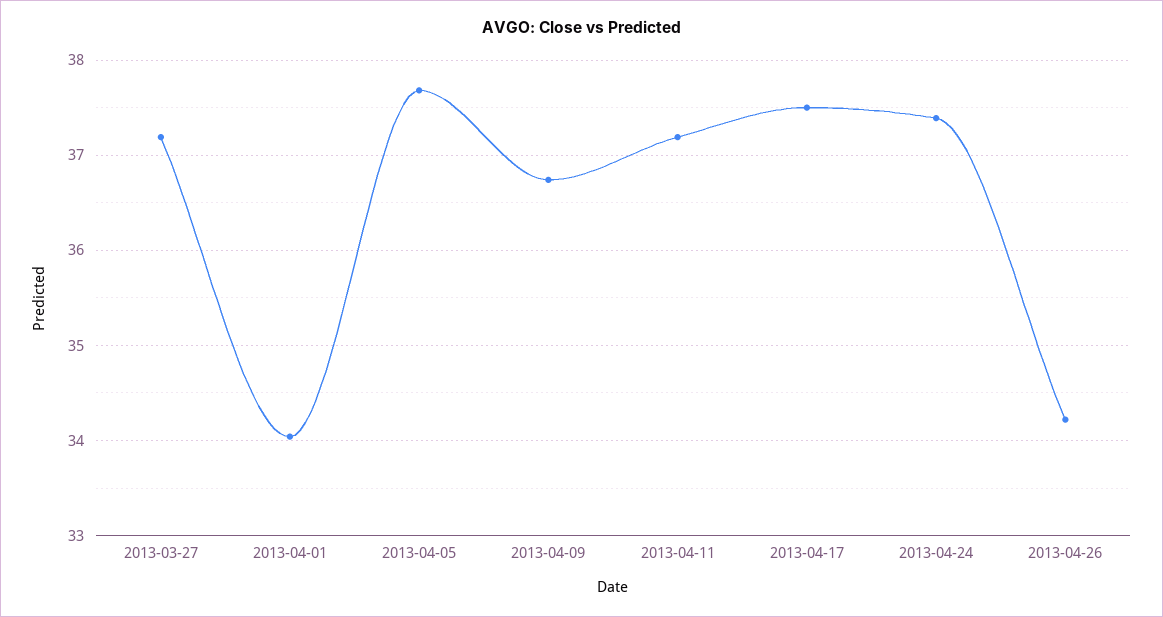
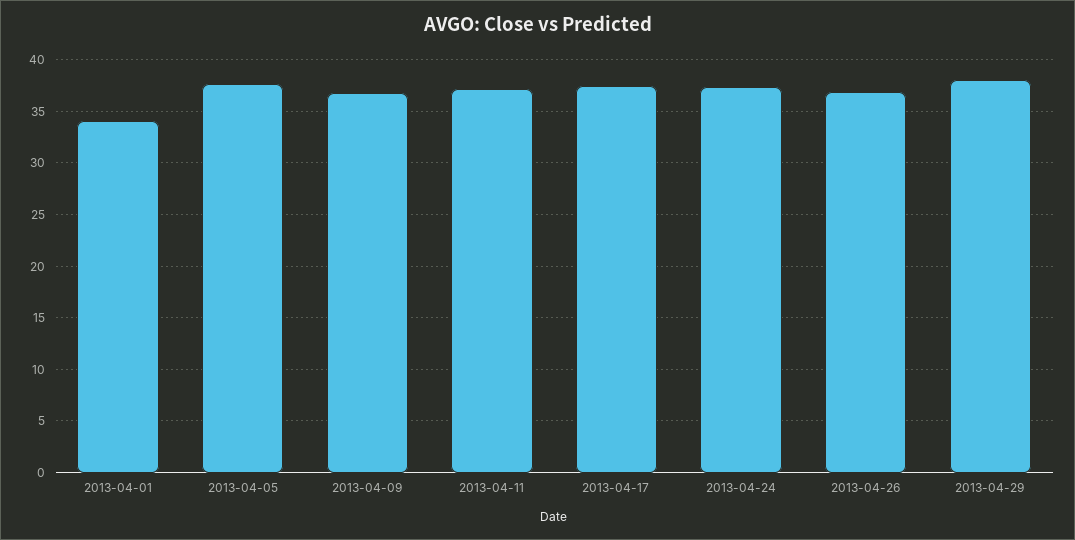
2013-03-27: 37.2 -> none
2013-04-26: 34.2 -> 37
2013-04-29: none -> 38

